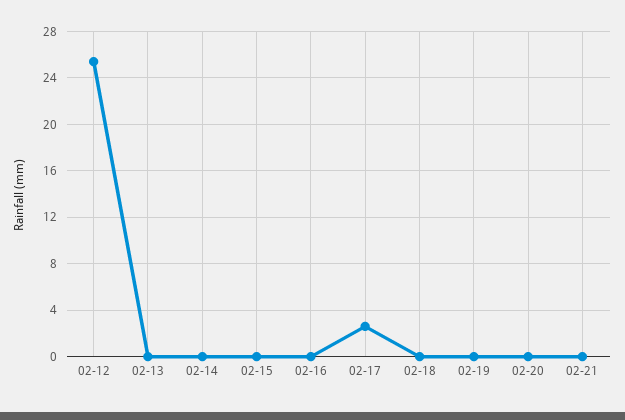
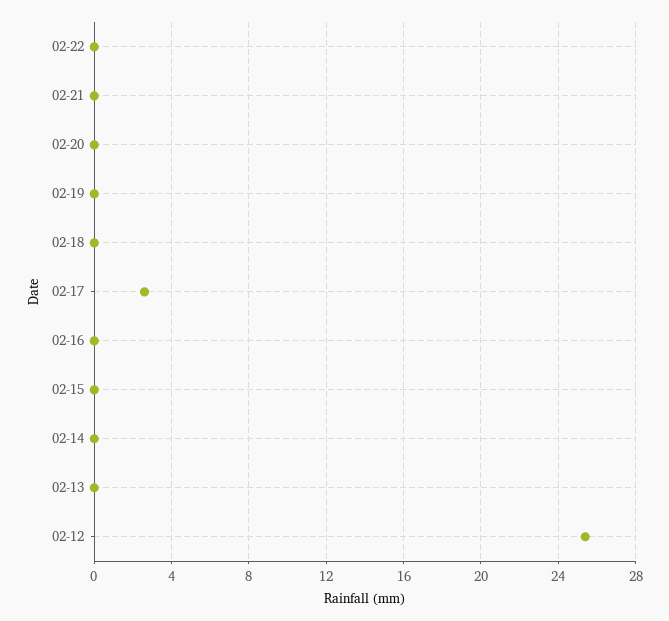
02-22: none -> 0

